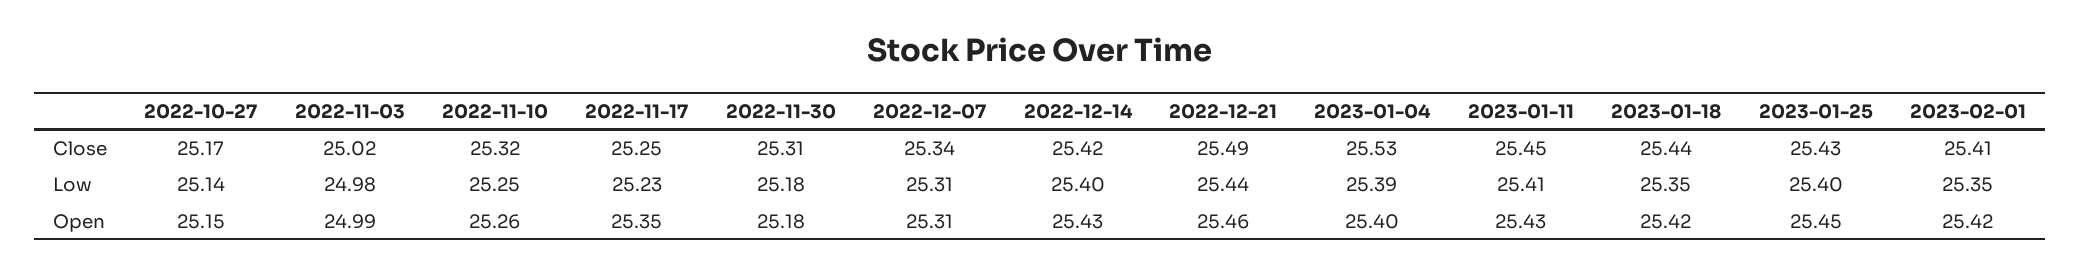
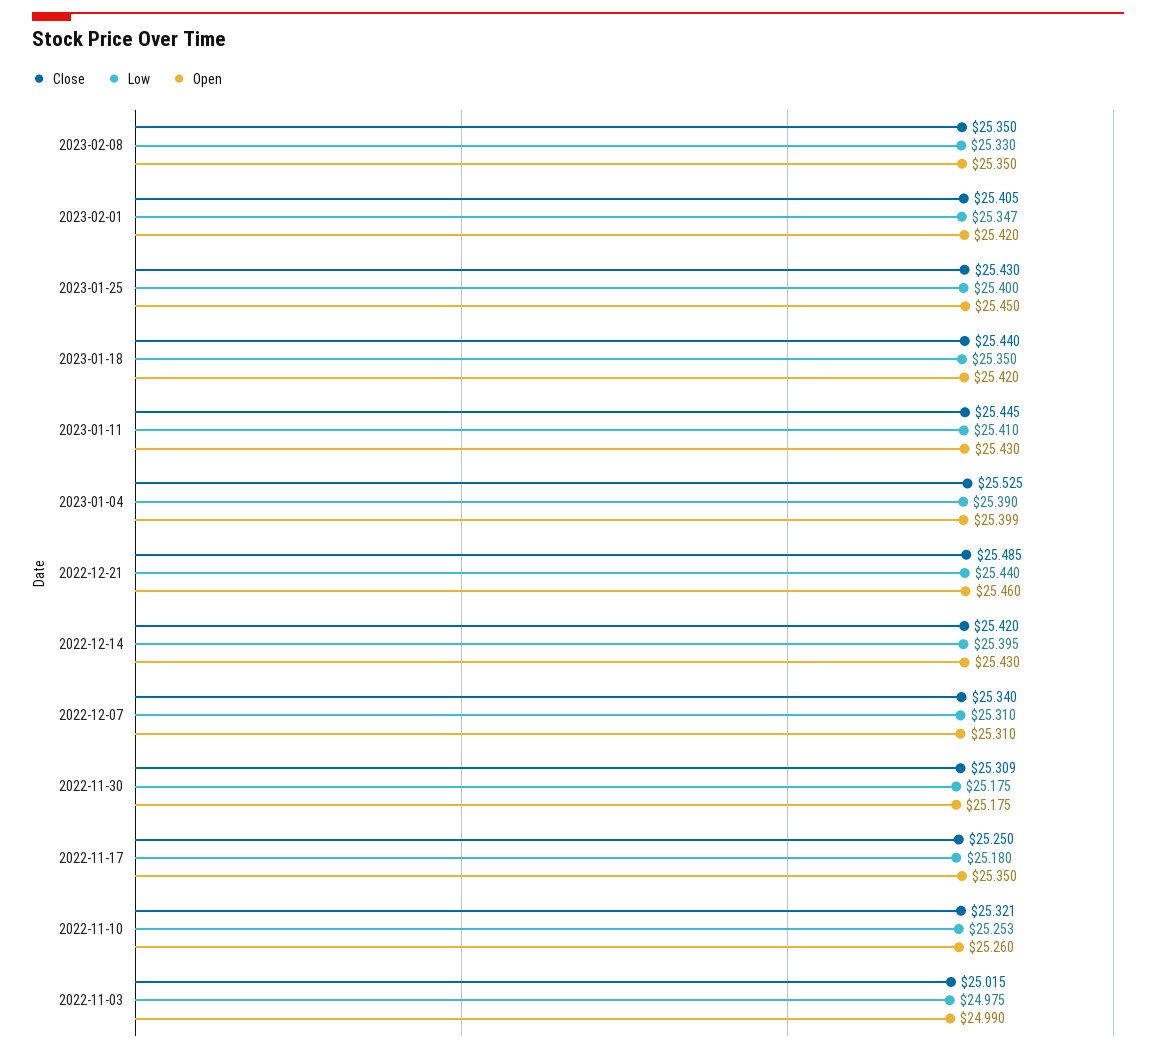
Close, 2022-10-27: 25.17 -> none
Low, 2022-10-27: 25.14 -> none
Low, 2022-11-17: 25.23 -> 25.18
Open, 2022-10-27: 25.15 -> none
Close, 2023-02-08: none -> 25.35
Low, 2023-02-08: none -> 25.33
Open, 2023-02-08: none -> 25.35

